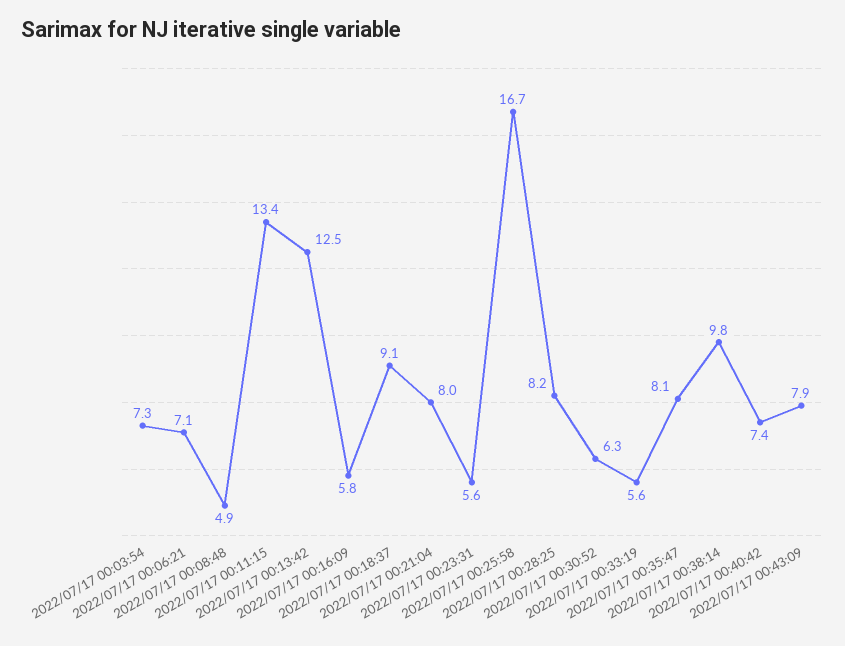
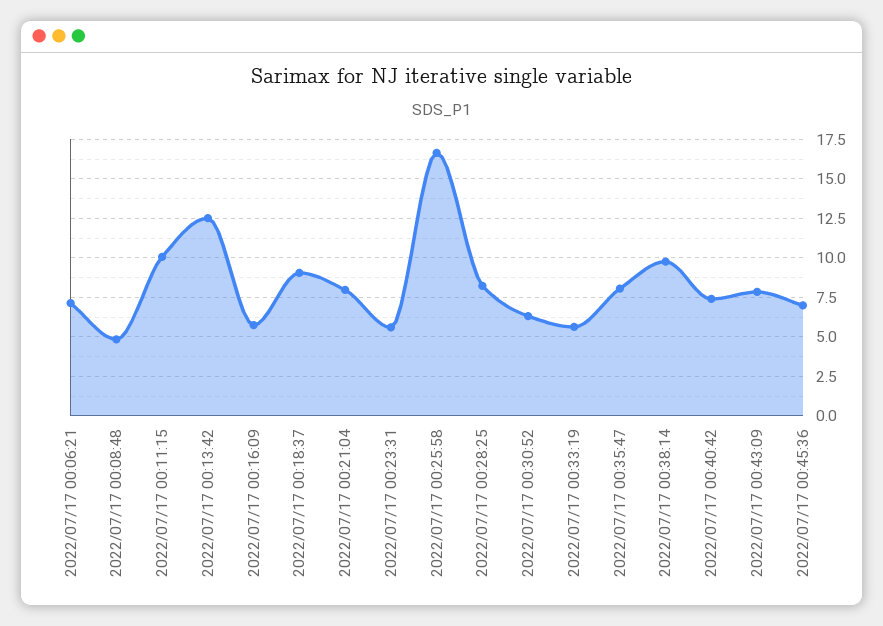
2022/07/17 00:03:54: 7.3 -> none
2022/07/17 00:11:15: 13.4 -> 10
2022/07/17 00:45:36: none -> 7

